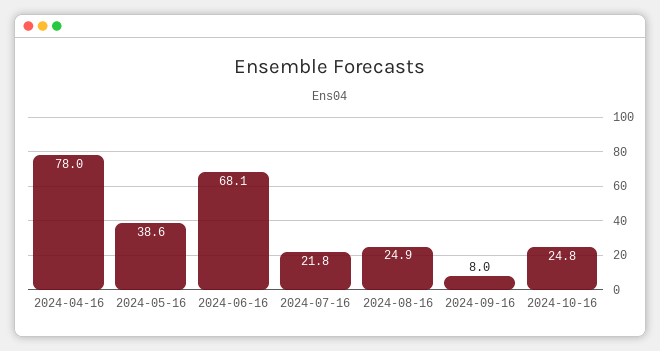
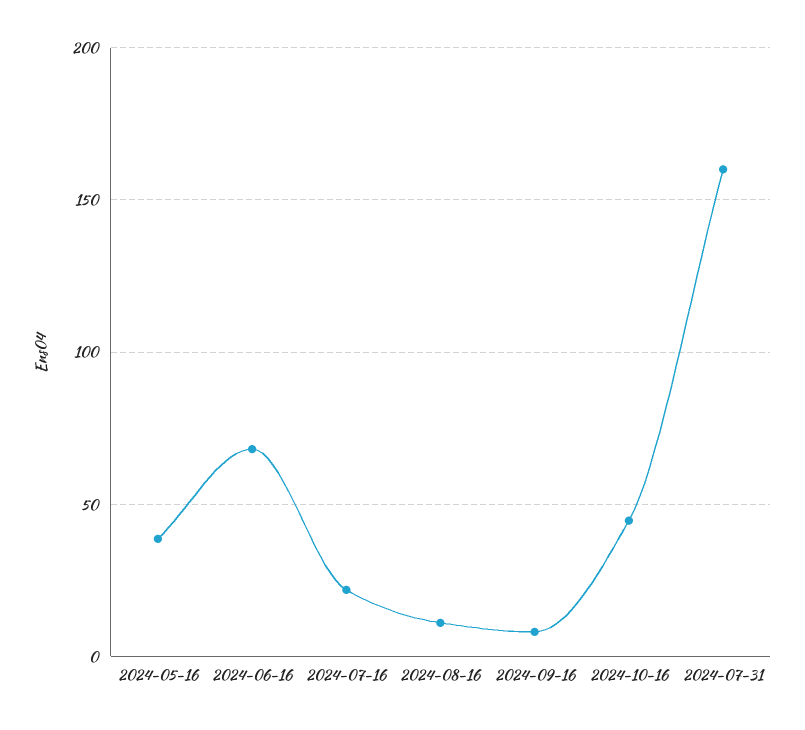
2024-04-16: 78 -> none
2024-08-16: 24.9 -> 10
2024-10-16: 24.8 -> 45
2024-07-31: none -> 160

